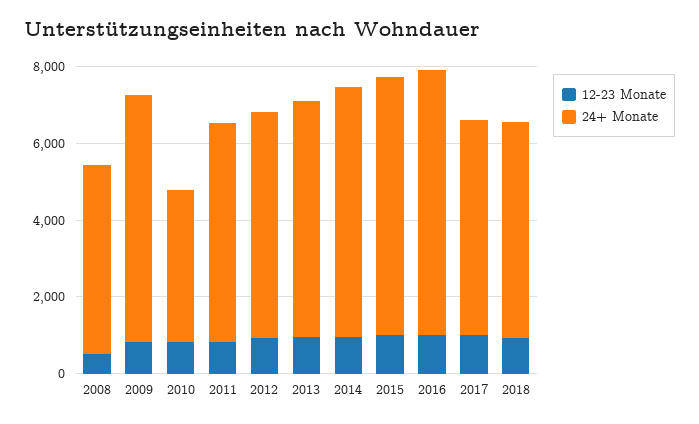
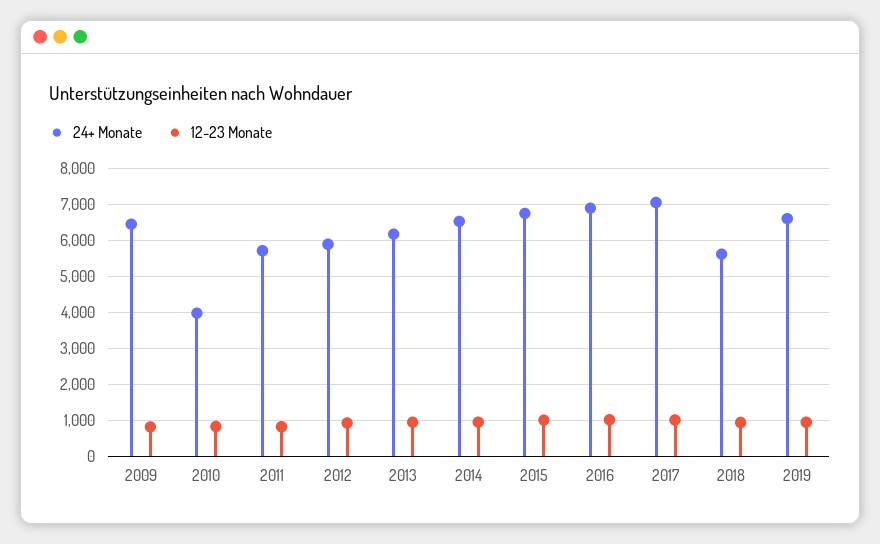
12-23 Monate, 2008: 500 -> none
24+ Monate, 2008: 5000 -> none
24+ Monate, 2017: 5500 -> 7000
24+ Monate, 2019: none -> 6600
12-23 Monate, 2019: none -> 1000

